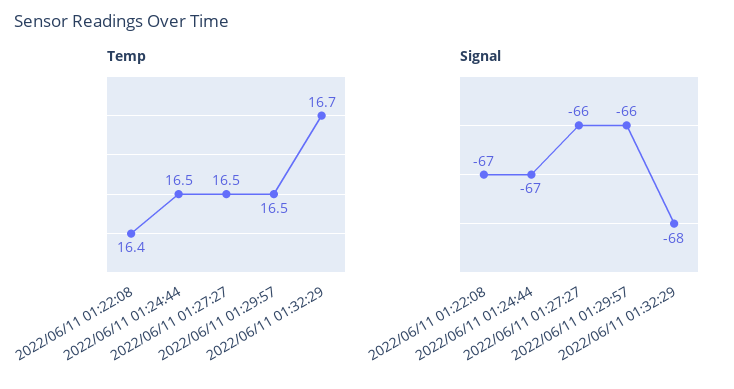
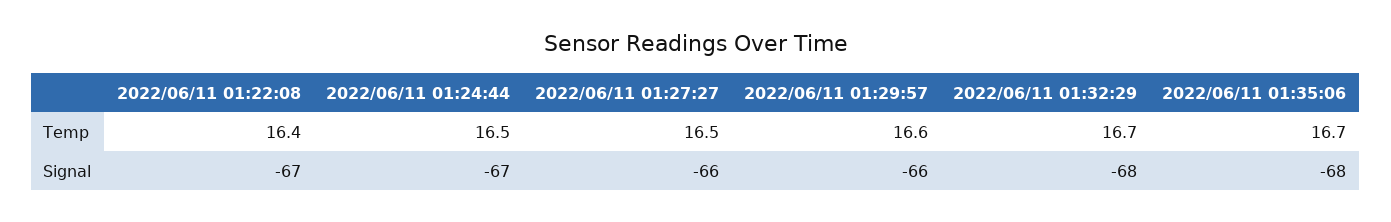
Temp, 2022/06/11 01:29:57: 16.5 -> 16.6
Temp, 2022/06/11 01:35:06: none -> 16.7
Signal, 2022/06/11 01:35:06: none -> -68

